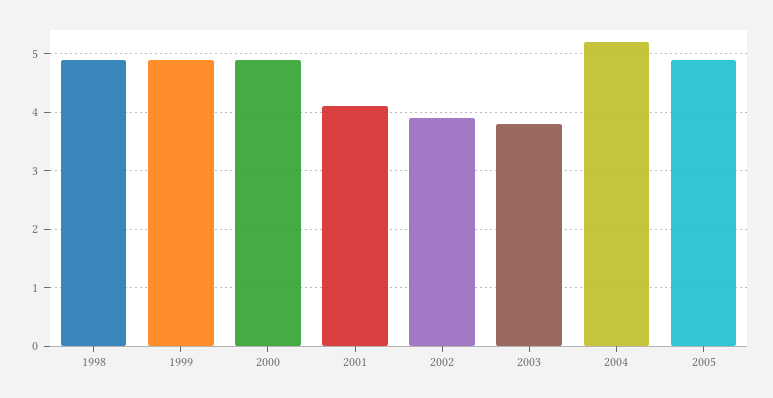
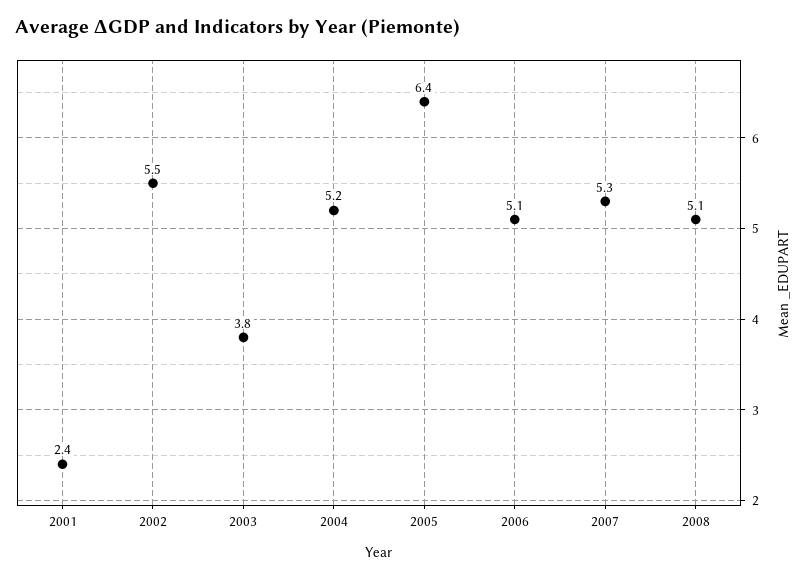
1998: 5 -> none
1999: 5 -> none
2000: 5 -> none
2001: 4 -> 2.4
2002: 4 -> 5.5
2005: 5 -> 6.4
2006: none -> 5.1
2007: none -> 5.3
2008: none -> 5.1

